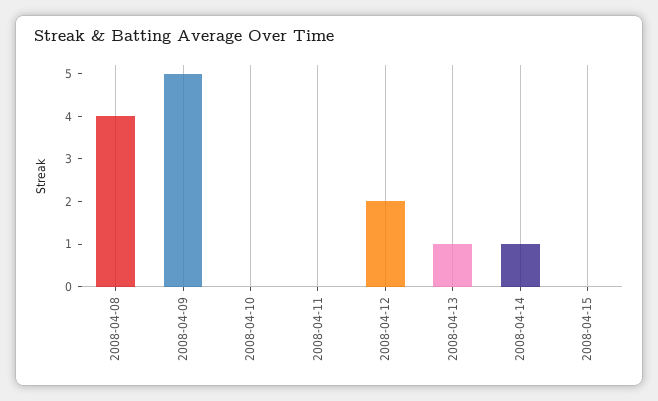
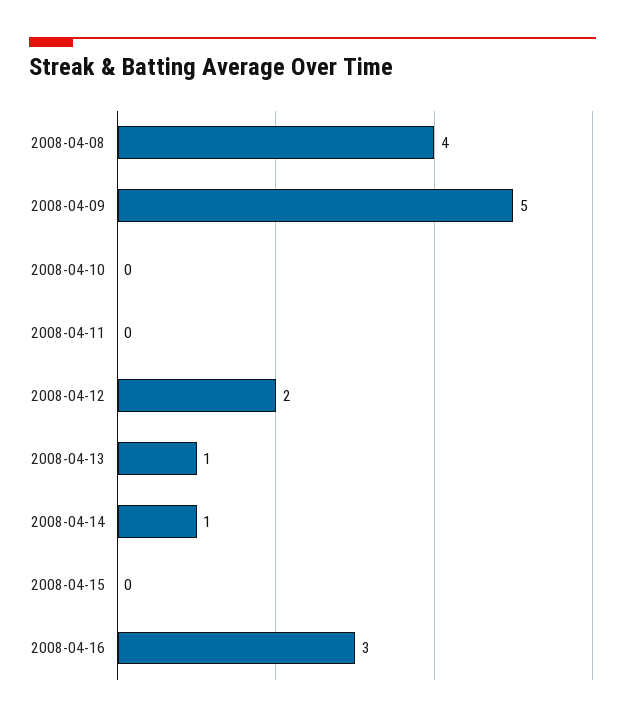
2008-04-16: none -> 3

